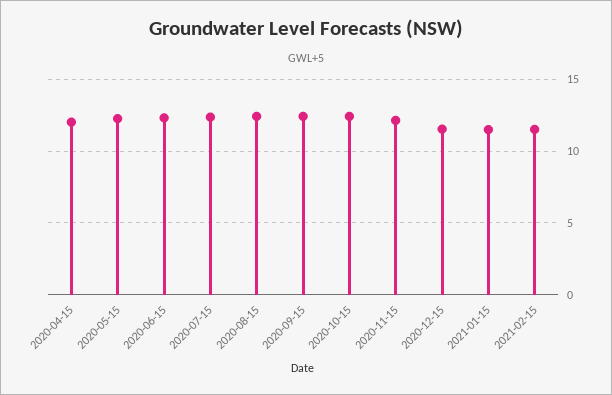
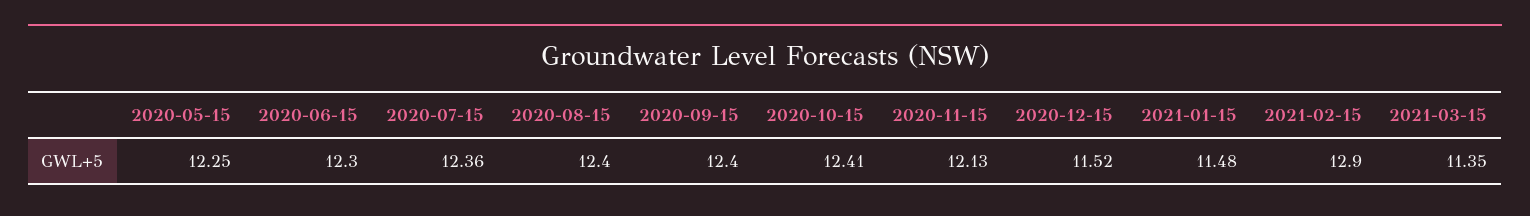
2020-04-15: 12 -> none
2021-02-15: 11.5 -> 12.9
2021-03-15: none -> 11.35

